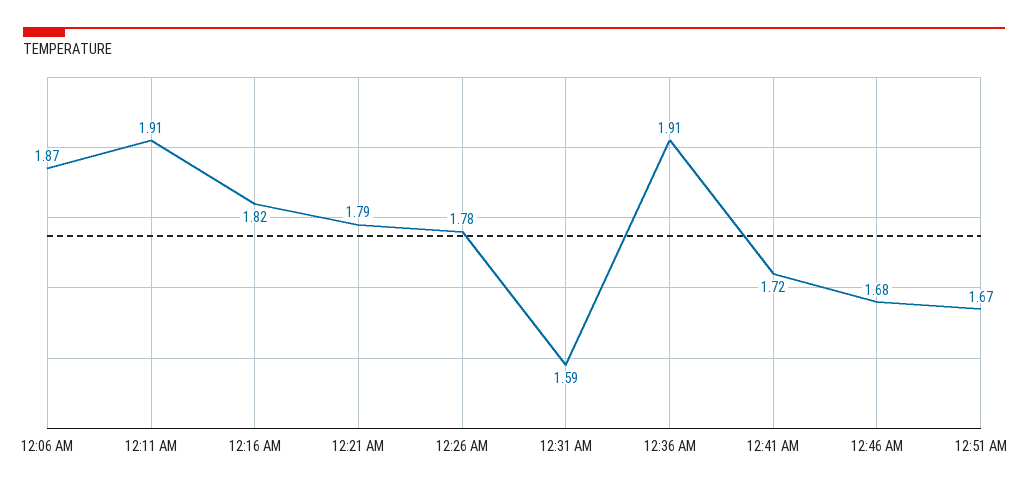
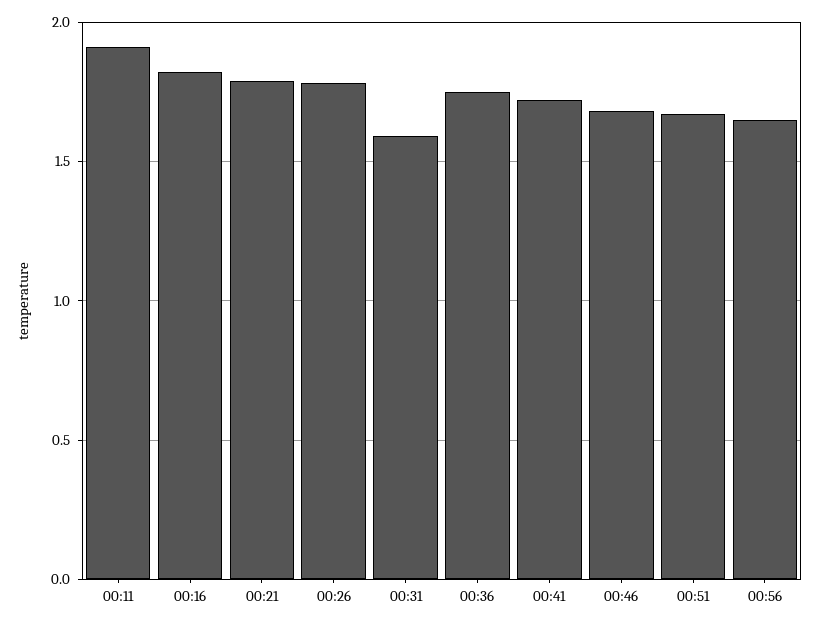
12:06 AM: 1.87 -> none
12:36 AM: 1.91 -> 1.75
00:56: none -> 1.65

